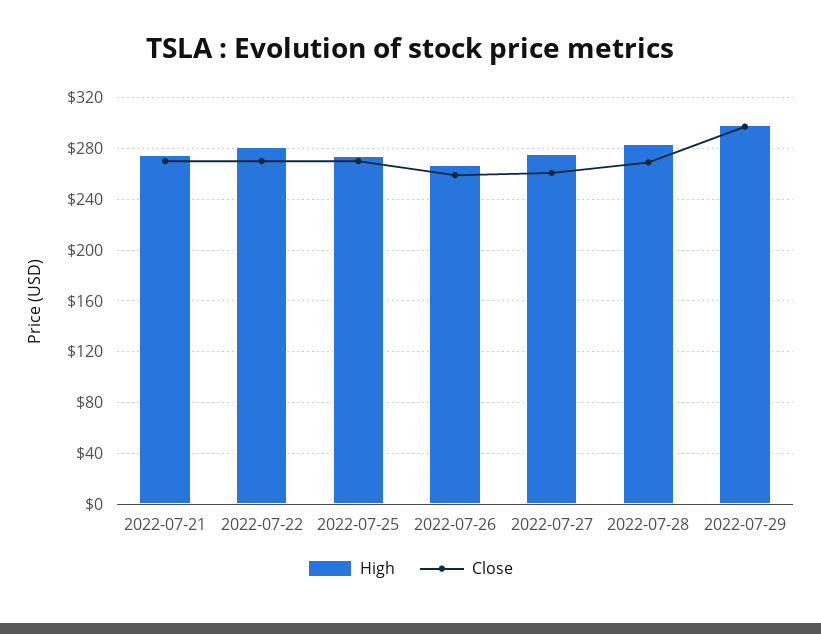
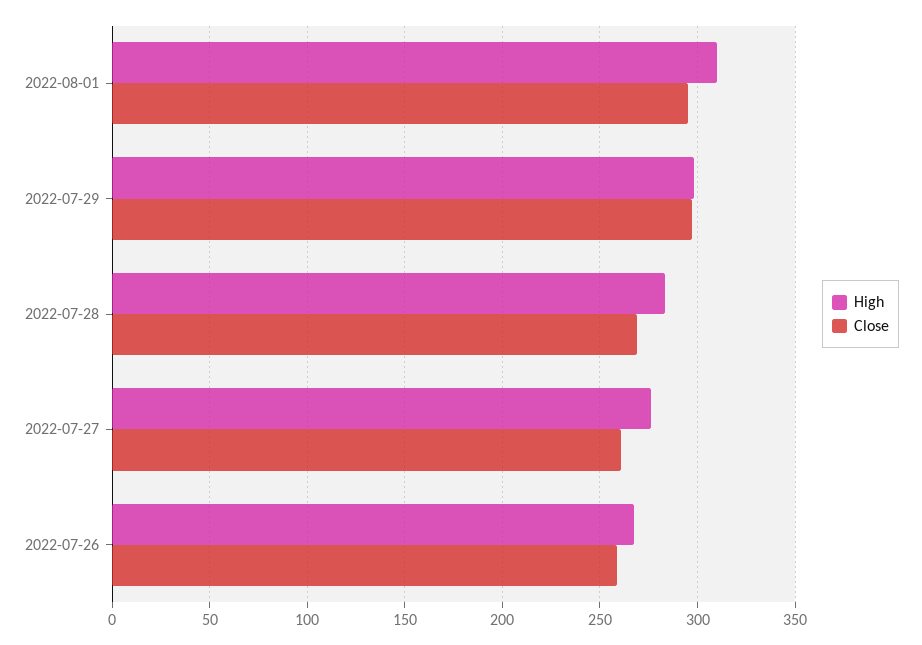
High, 2022-07-21: 275 -> none
Close, 2022-07-21: 270 -> none
High, 2022-07-22: 280 -> none
Close, 2022-07-22: 270 -> none
High, 2022-07-25: 275 -> none
Close, 2022-07-25: 270 -> none
High, 2022-08-01: none -> 310
Close, 2022-08-01: none -> 295

